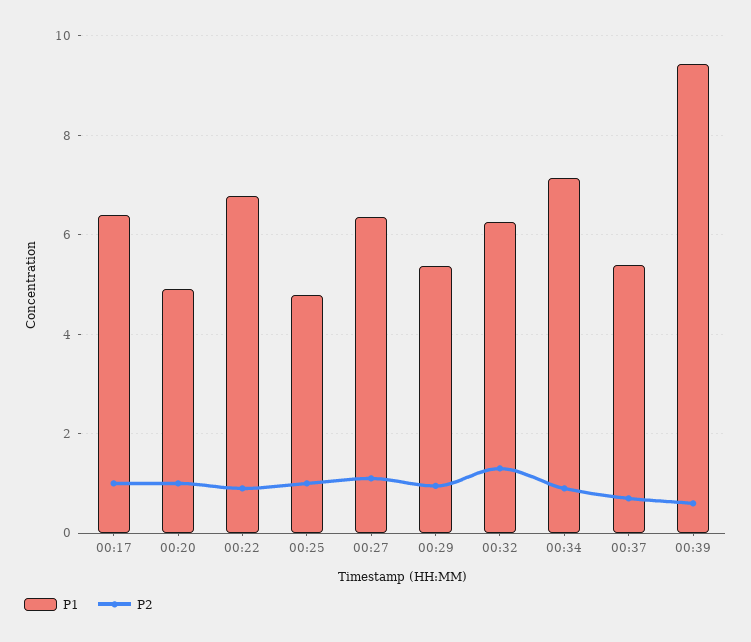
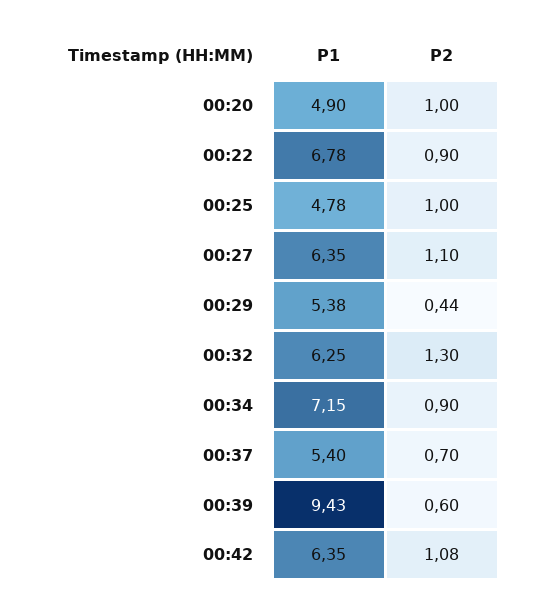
P1, 00:17: 6.4 -> none
P2, 00:17: 1 -> none
P2, 00:29: 1 -> 0.44
P1, 00:42: none -> 6.35
P2, 00:42: none -> 1.08

